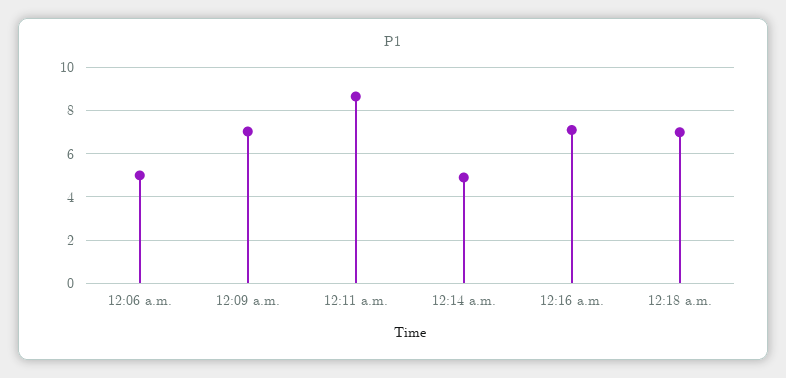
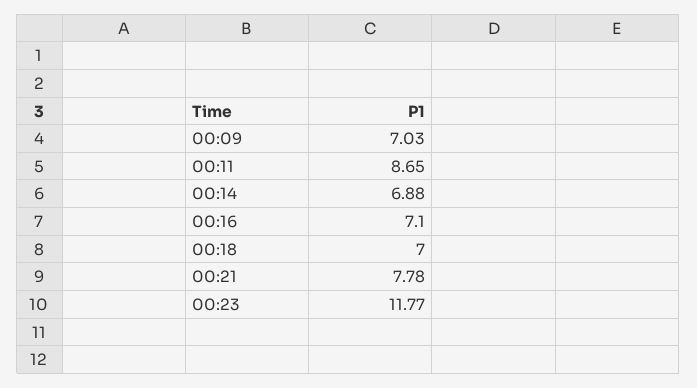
12:06 a.m.: 5 -> none
12:14 a.m.: 5 -> 6.88
00:21: none -> 7.78
00:23: none -> 11.77

